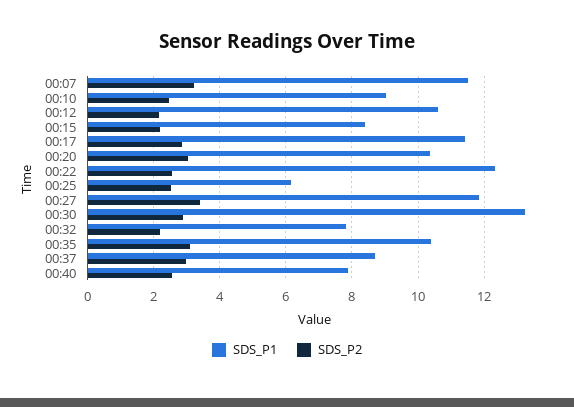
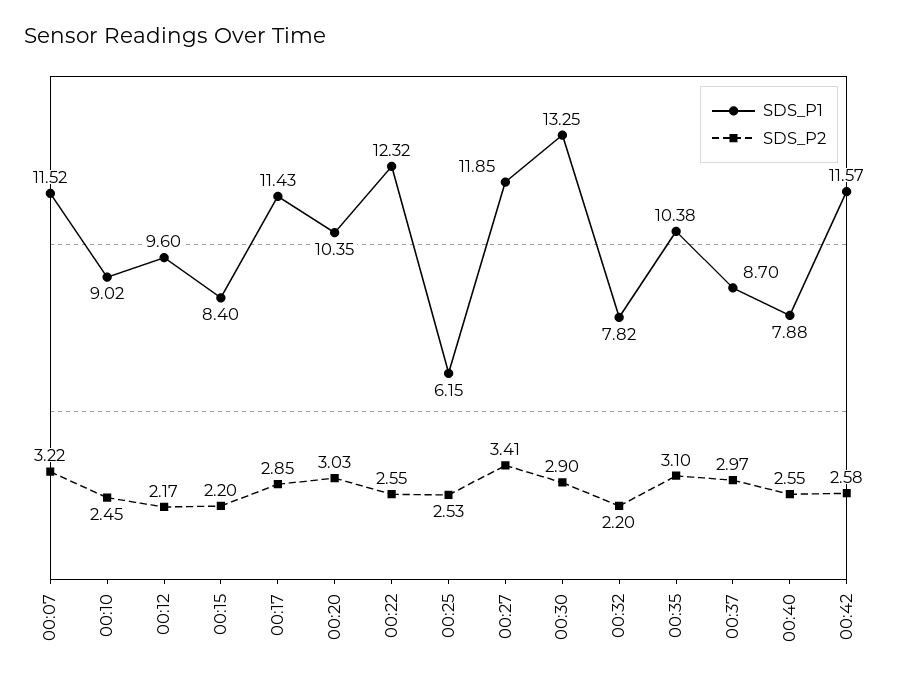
SDS_P1, 00:12: 10.6 -> 9.6
SDS_P1, 00:42: none -> 11.57
SDS_P2, 00:42: none -> 2.58

